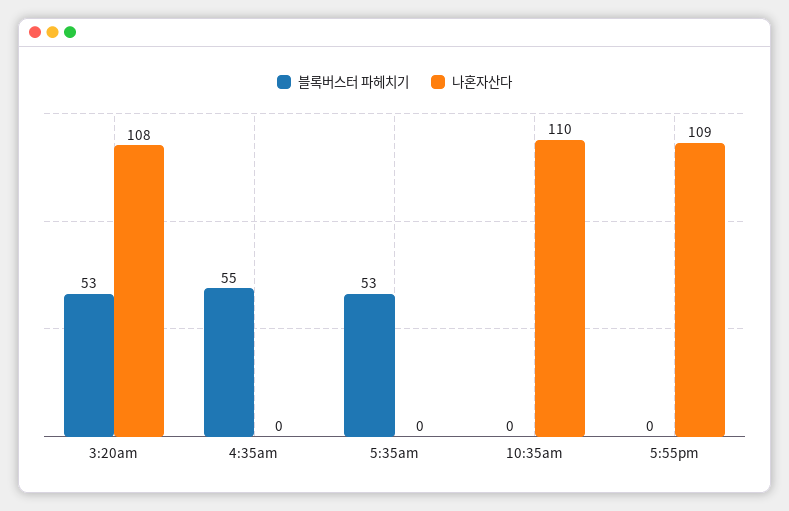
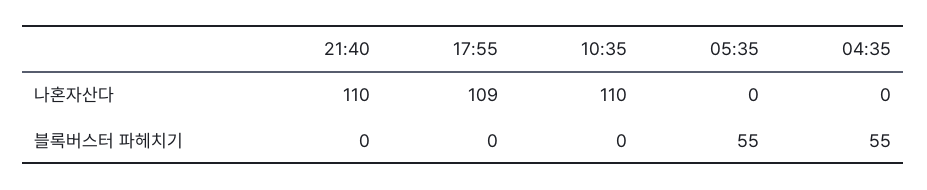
블록버스터 파헤치기, 3:20am: 53 -> none
나혼자산다, 3:20am: 108 -> none
블록버스터 파헤치기, 5:35am: 53 -> 55
나혼자산다, 21:40: none -> 110
블록버스터 파헤치기, 21:40: none -> 0

